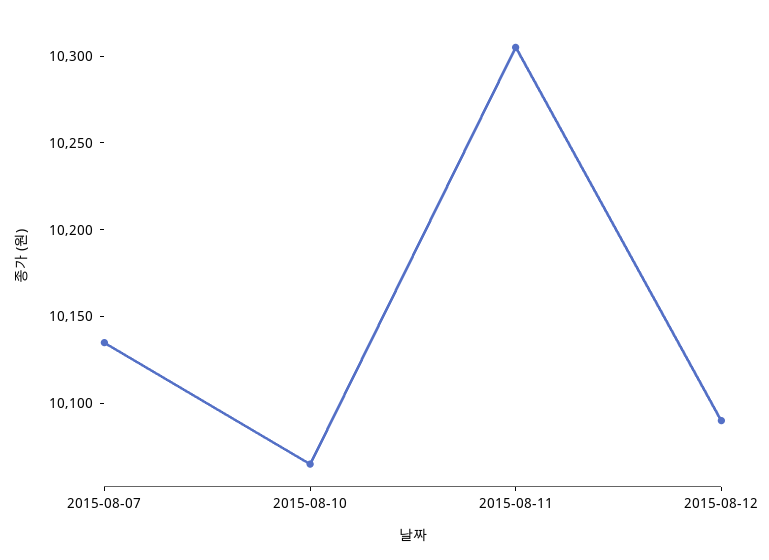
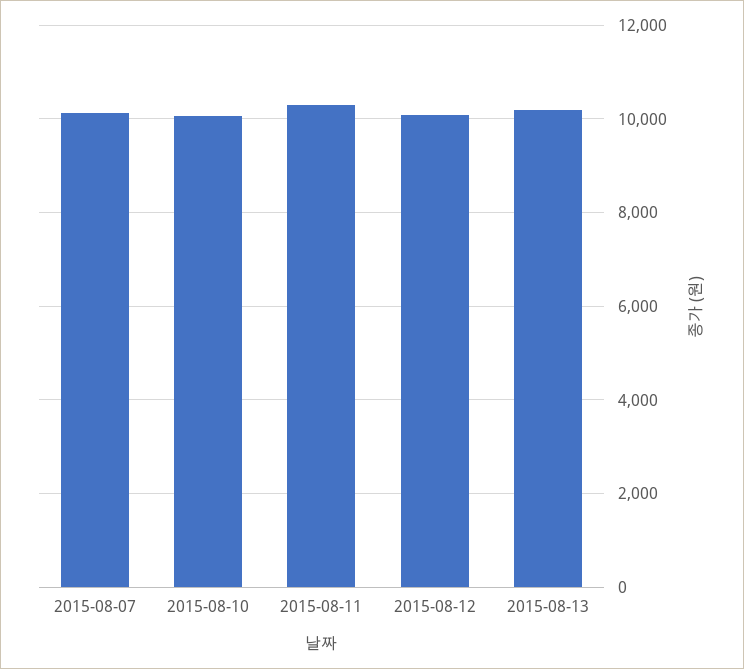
2015-08-13: none -> 10200

